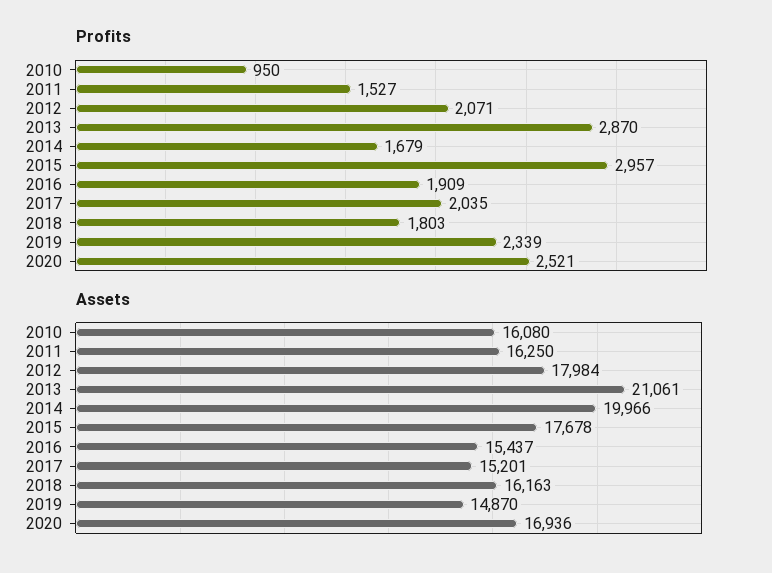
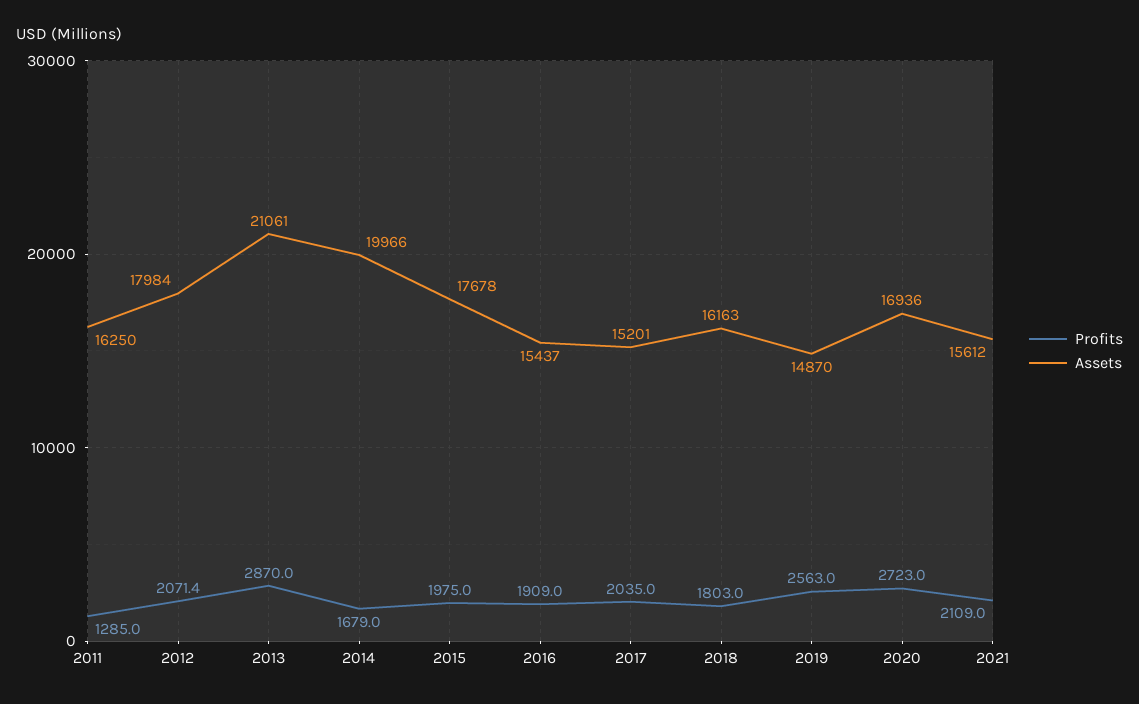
Profits, 2010: 950 -> none
Profits, 2011: 1527 -> 1285
Profits, 2015: 2957 -> 1975
Profits, 2019: 2339 -> 2563
Profits, 2020: 2521 -> 2723
Assets, 2010: 16080 -> none
Profits, 2021: none -> 2109
Assets, 2021: none -> 15612

